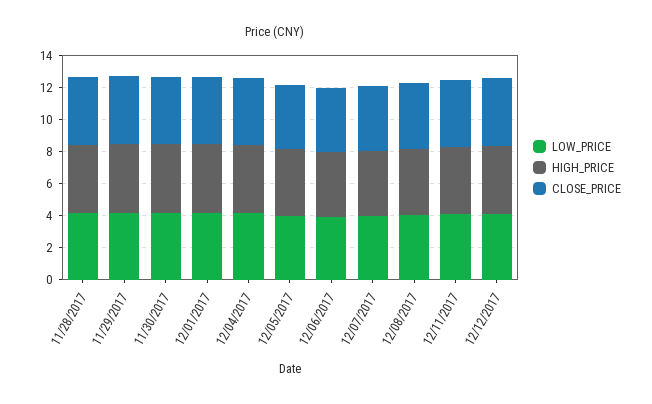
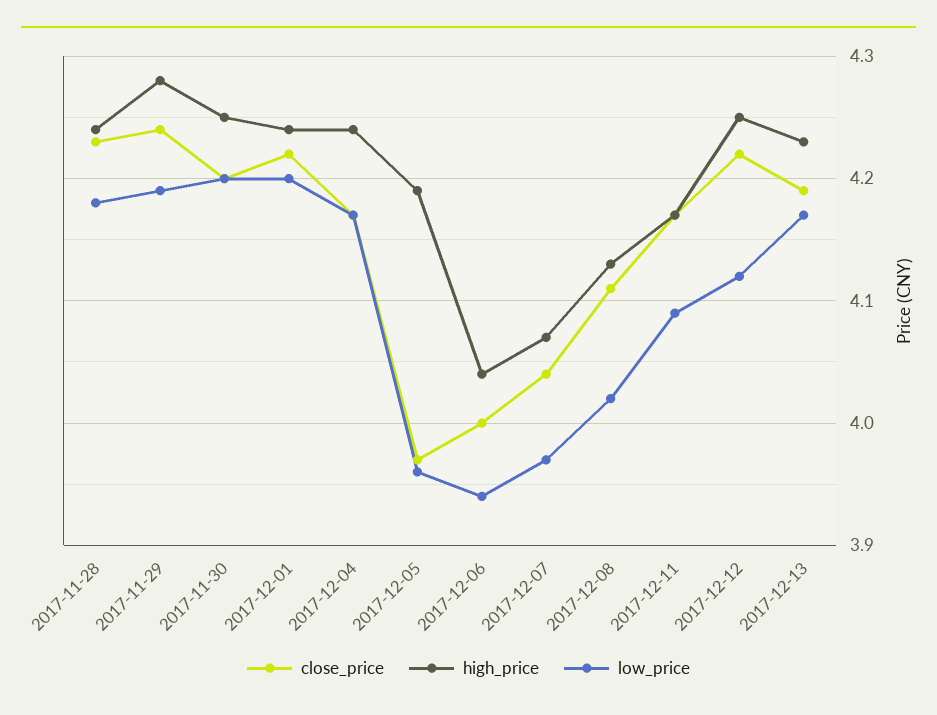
CLOSE_PRICE, 2017-12-13: none -> 4.19
HIGH_PRICE, 2017-12-13: none -> 4.23
LOW_PRICE, 2017-12-13: none -> 4.17

